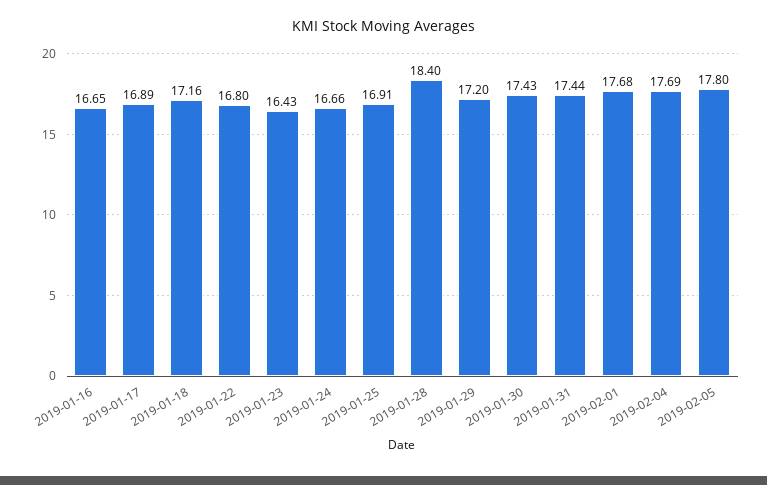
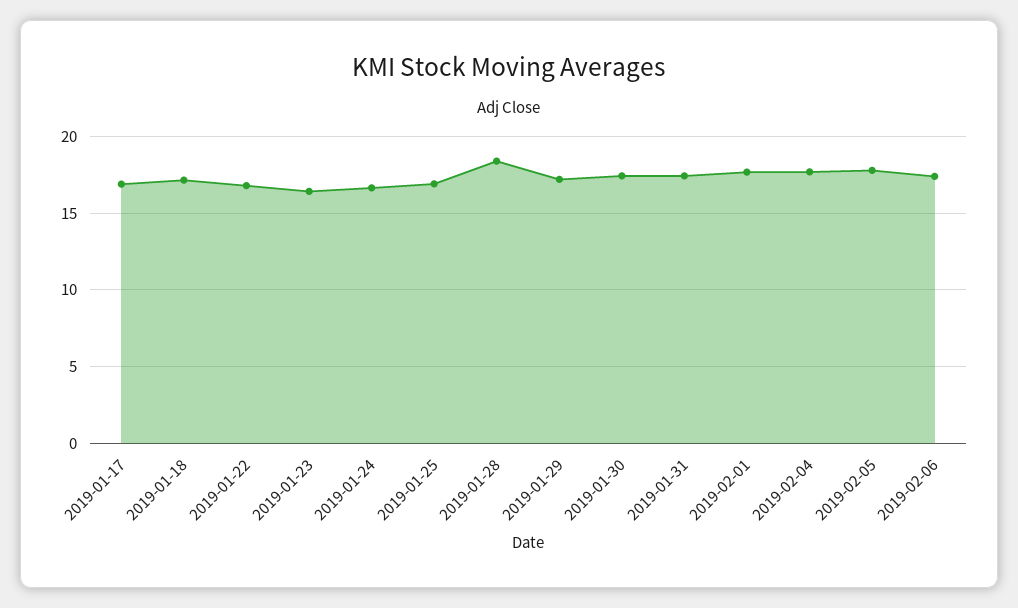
2019-01-16: 16.65 -> none
2019-02-06: none -> 17.5

